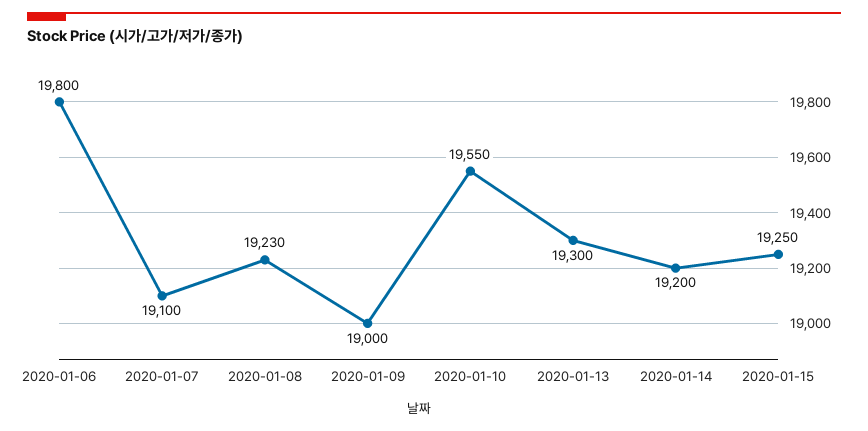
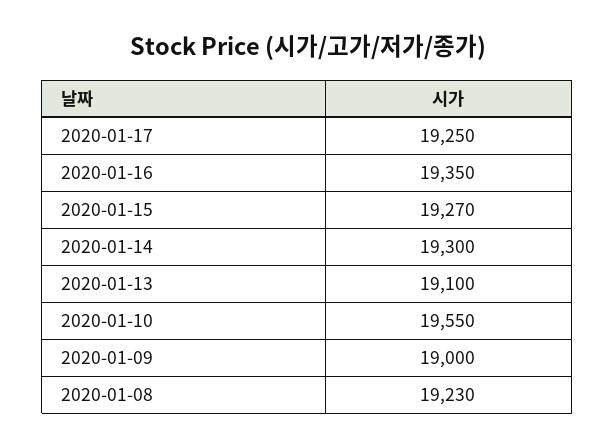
2020-01-06: 19800 -> none
2020-01-07: 19100 -> none
2020-01-13: 19300 -> 19100
2020-01-14: 19200 -> 19300
2020-01-15: 19250 -> 19270
2020-01-17: none -> 19250
2020-01-16: none -> 19350

